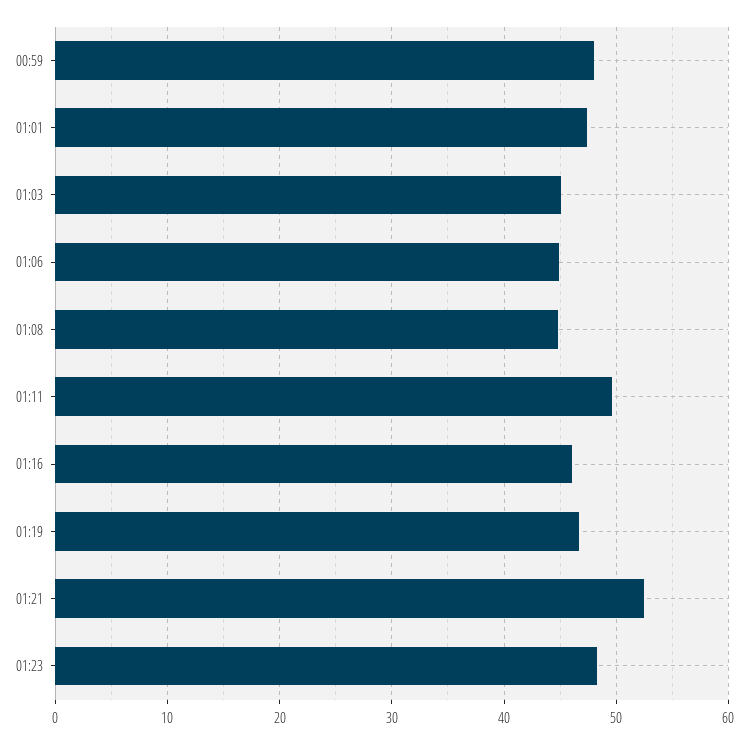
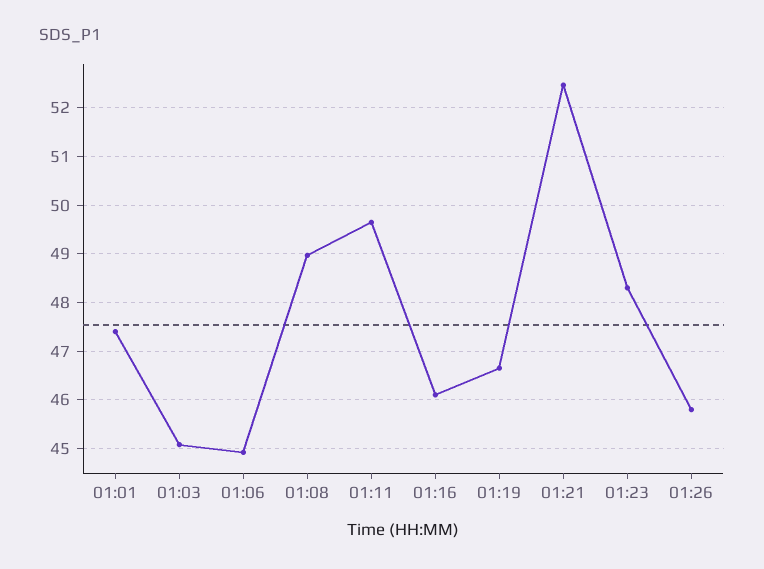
00:59: 48 -> none
01:08: 45 -> 49
01:26: none -> 45.8

